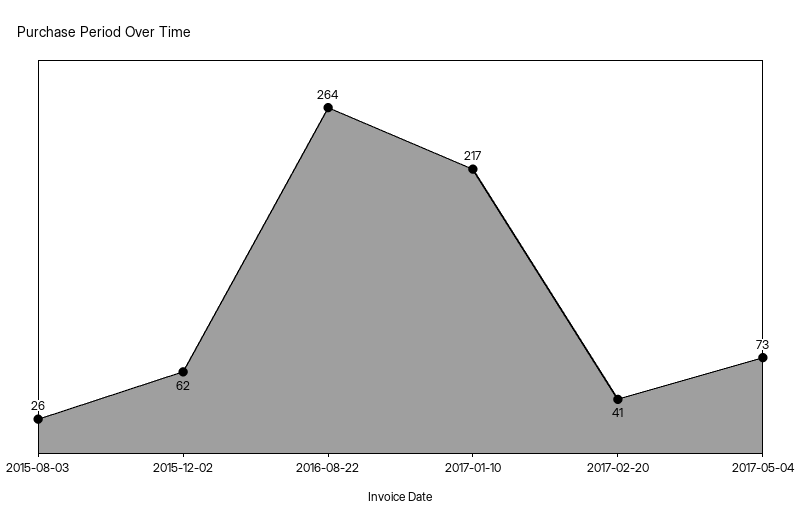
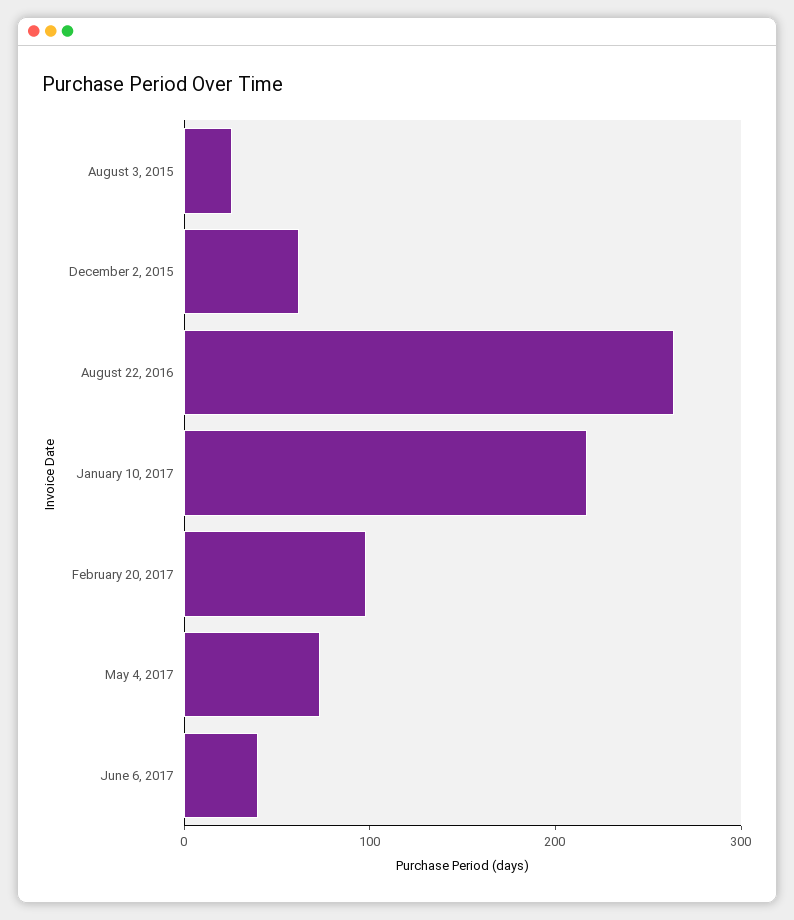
2017-02-20: 41 -> 100
June 6, 2017: none -> 40

